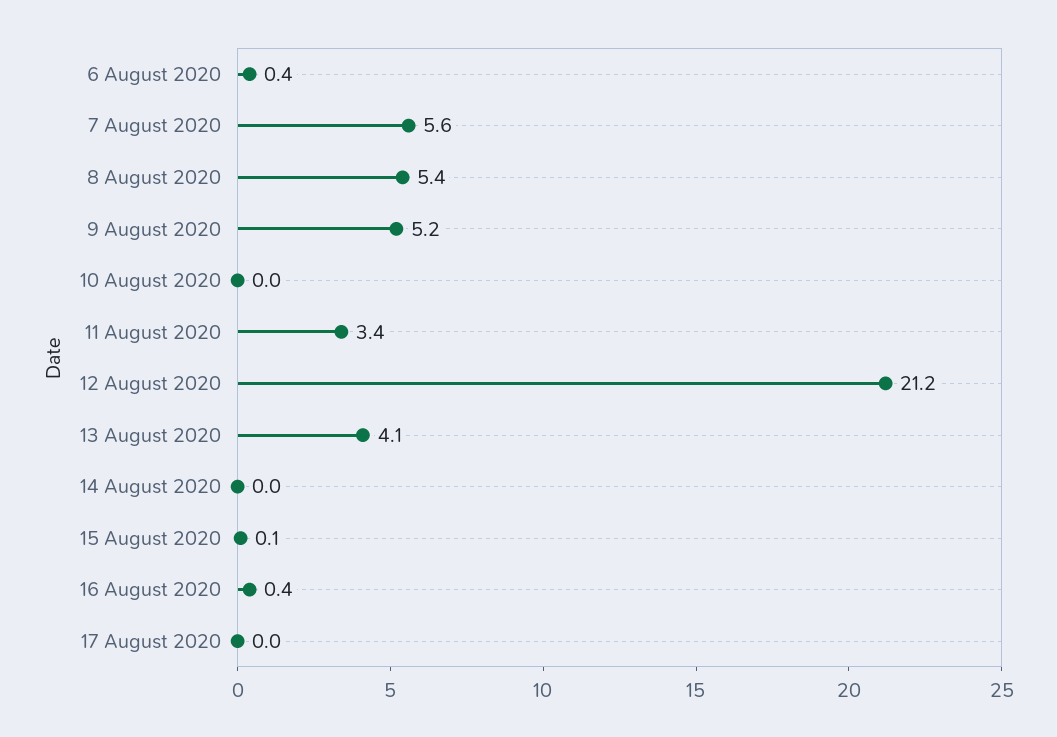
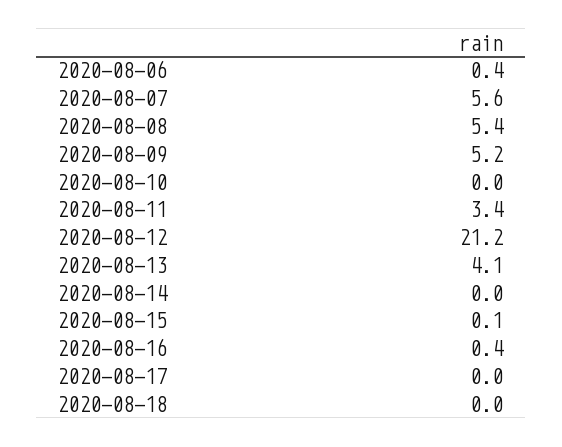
2020-08-18: none -> 0

